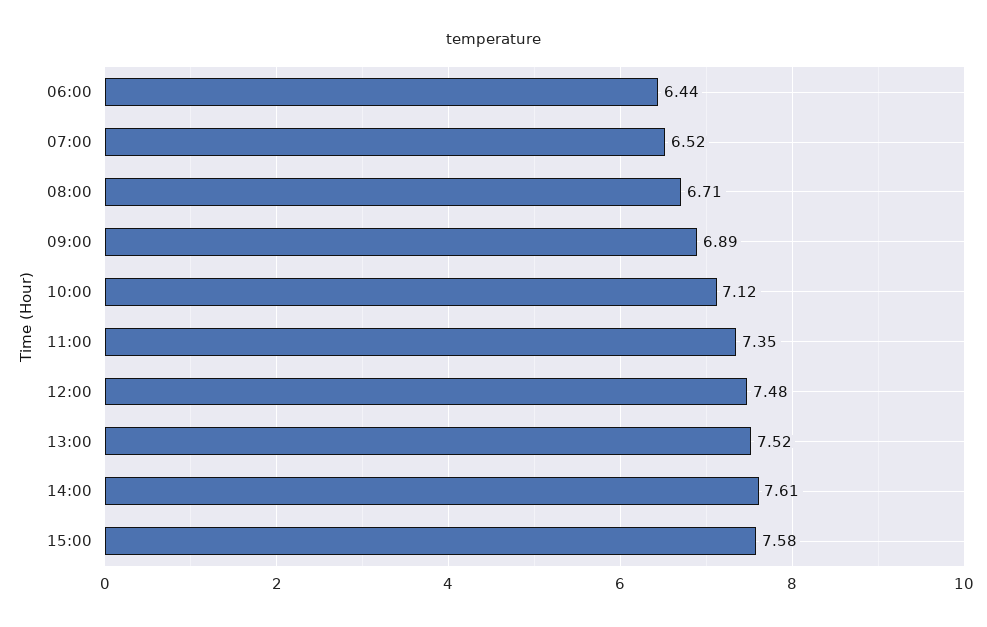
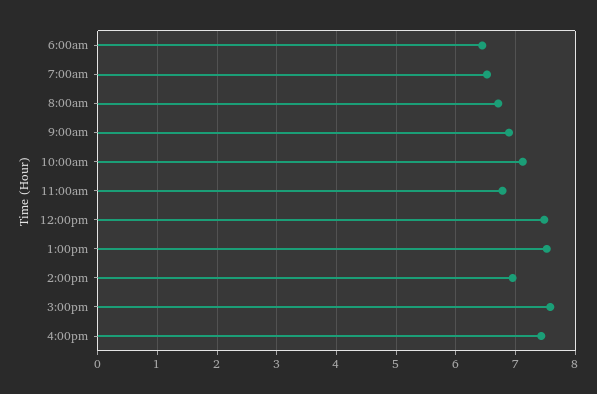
11:00: 7.35 -> 6.8
14:00: 7.61 -> 7
4:00pm: none -> 7.4

